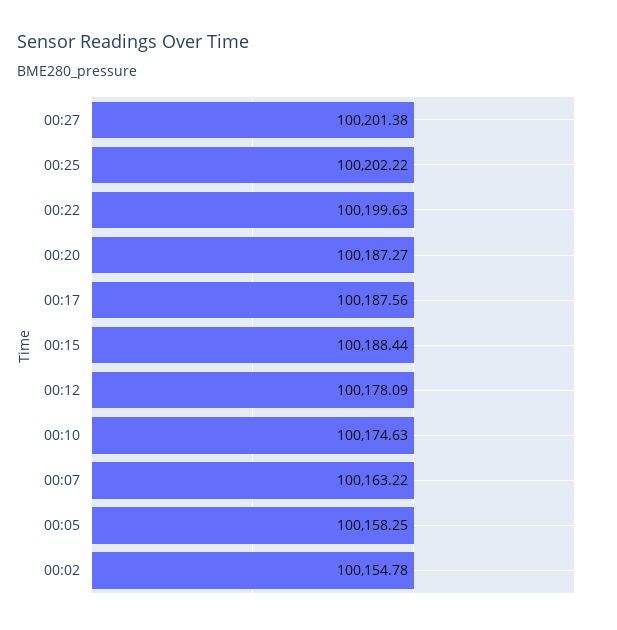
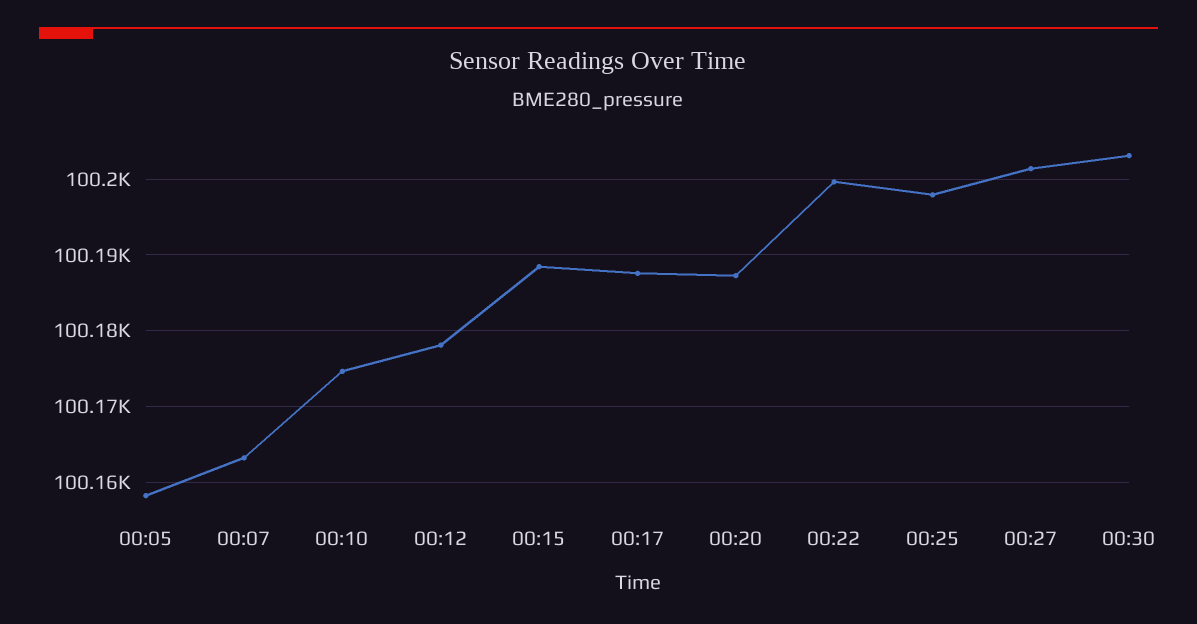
00:25: 100202.22 -> 100198
00:02: 100154.78 -> none
00:30: none -> 100203

